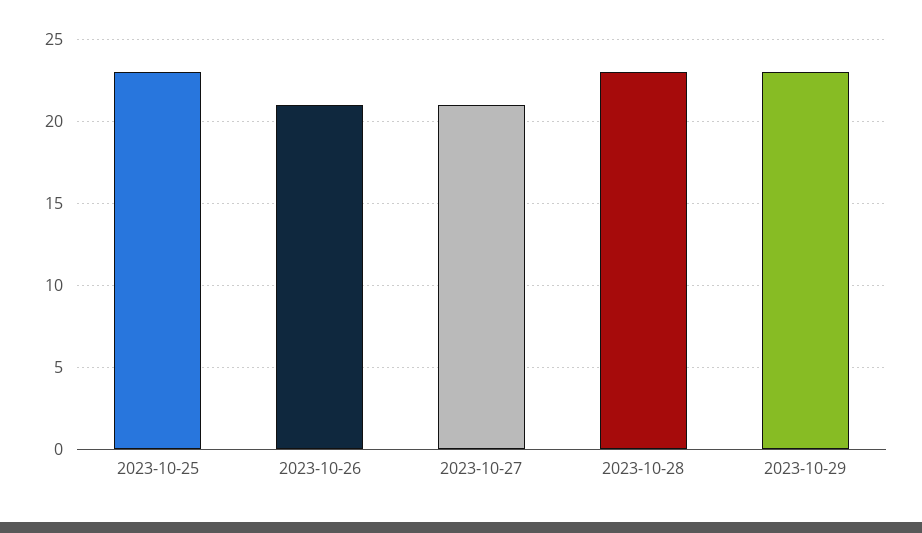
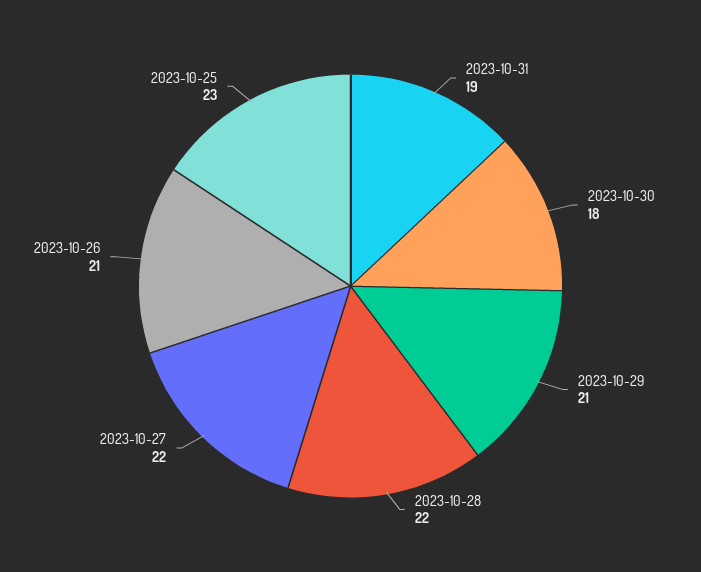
2023-10-27: 21 -> 22
2023-10-28: 23 -> 22
2023-10-29: 23 -> 21
2023-10-31: none -> 19
2023-10-30: none -> 18

